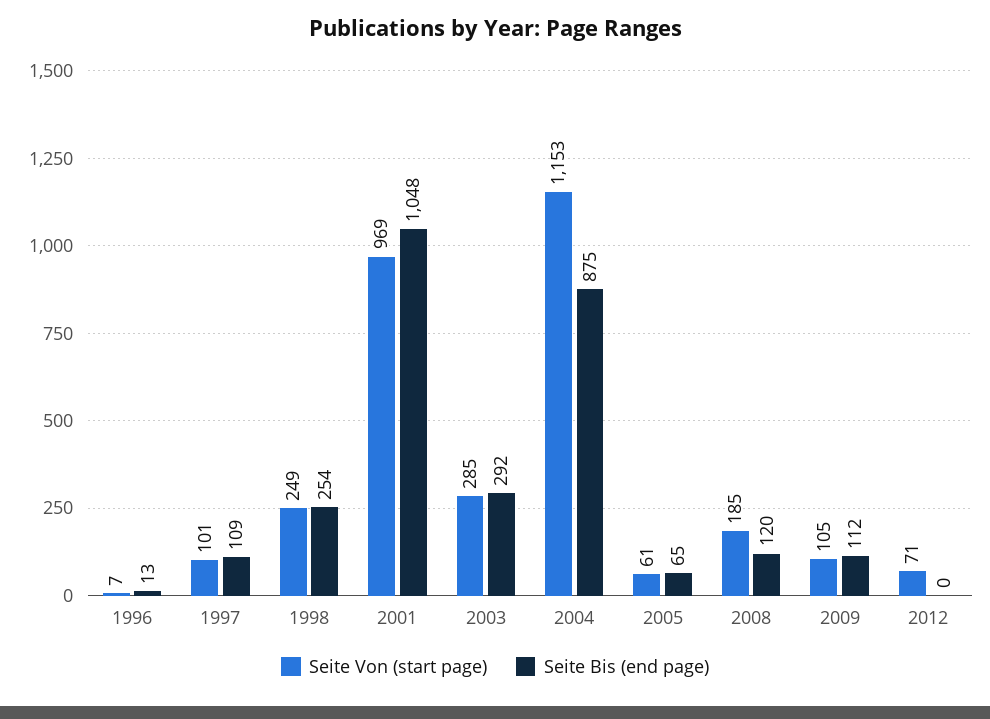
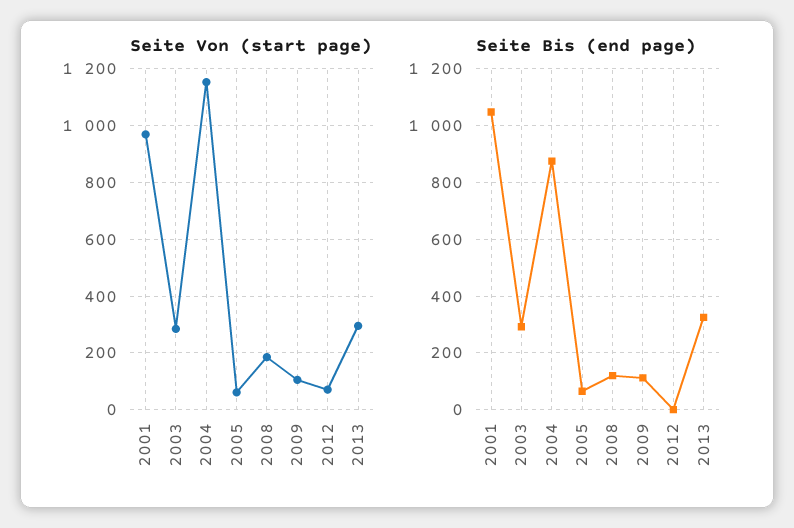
Seite Von (start page), 1996: 7 -> none
Seite Bis (end page), 1996: 13 -> none
Seite Von (start page), 1997: 101 -> none
Seite Bis (end page), 1997: 109 -> none
Seite Von (start page), 1998: 249 -> none
Seite Bis (end page), 1998: 254 -> none
Seite Von (start page), 2013: none -> 300
Seite Bis (end page), 2013: none -> 325

